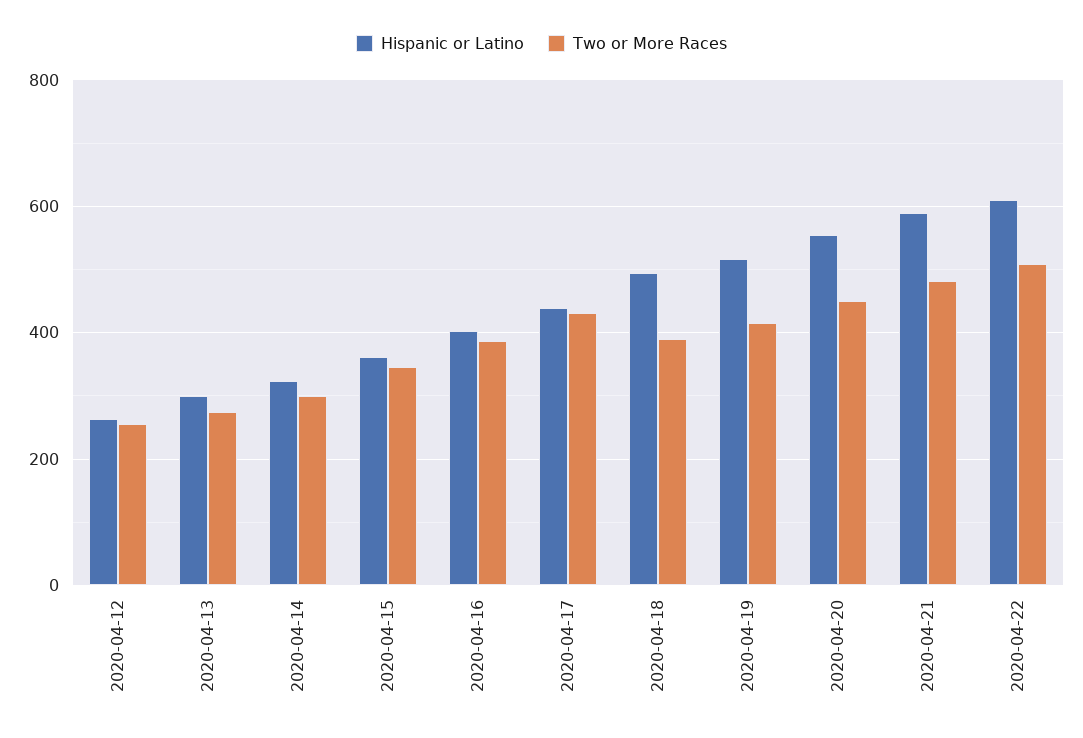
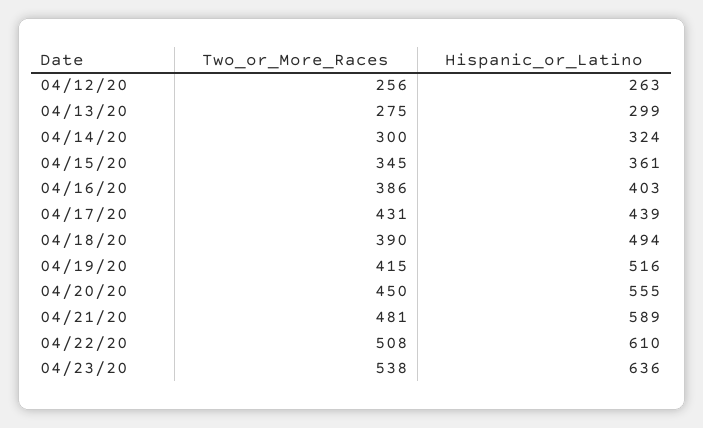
Two or More Races, 04/23/20: none -> 538
Hispanic or Latino, 04/23/20: none -> 636

